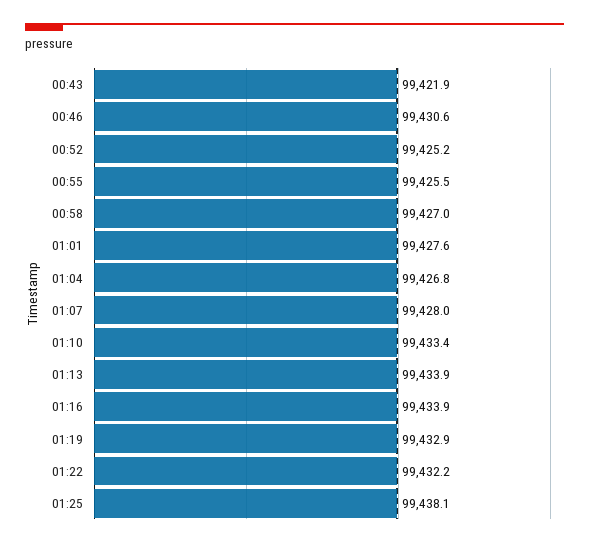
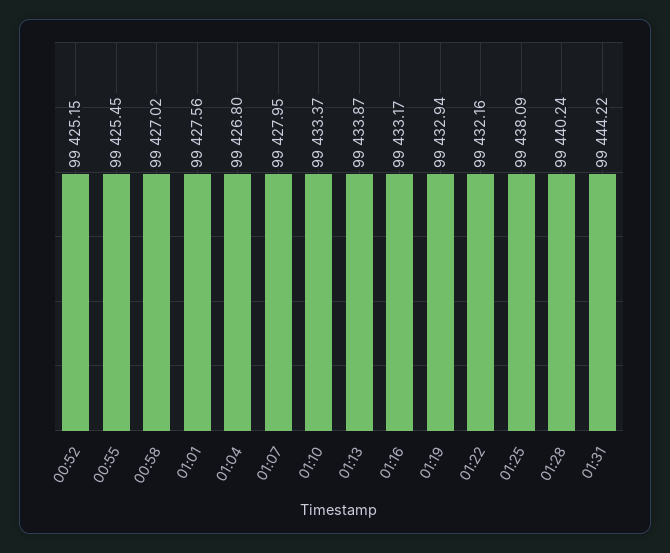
00:43: 99421.9 -> none
00:46: 99430.6 -> none
01:16: 99433.9 -> 99433.17
01:28: none -> 99440.24
01:31: none -> 99444.22

